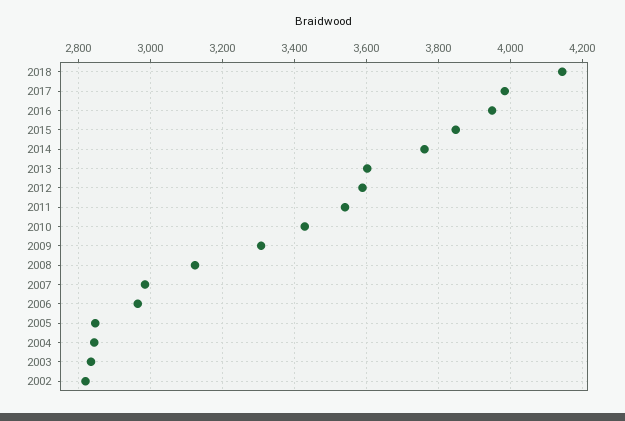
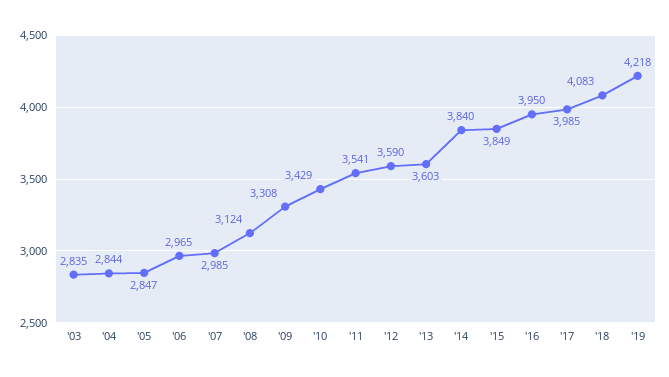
2018: 4140 -> 4083
2014: 3760 -> 3840
2002: 2820 -> none
'19: none -> 4218

